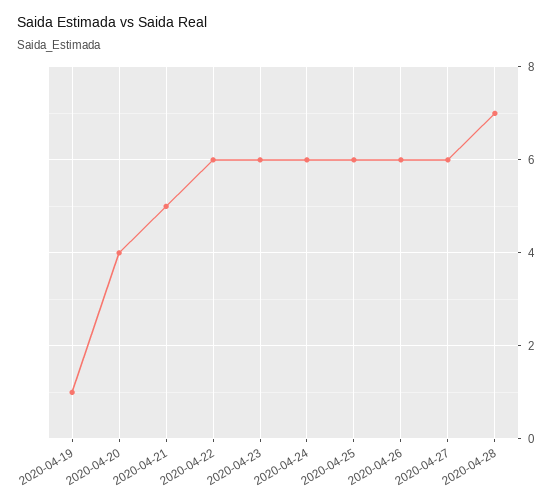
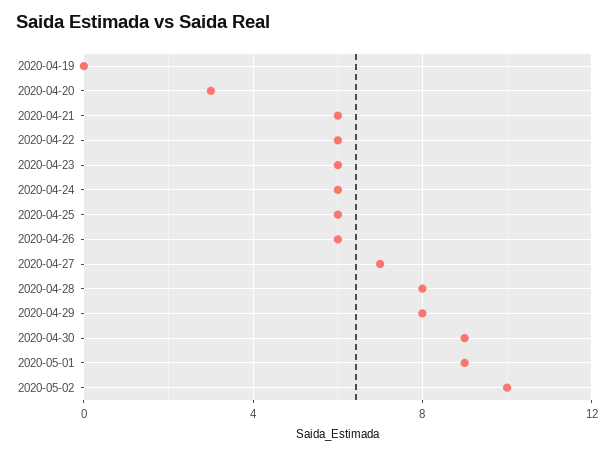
2020-04-19: 1 -> 0
2020-04-20: 4 -> 3
2020-04-21: 5 -> 6
2020-04-27: 6 -> 7
2020-04-28: 7 -> 8
2020-04-29: none -> 8
2020-04-30: none -> 9
2020-05-01: none -> 9
2020-05-02: none -> 10

